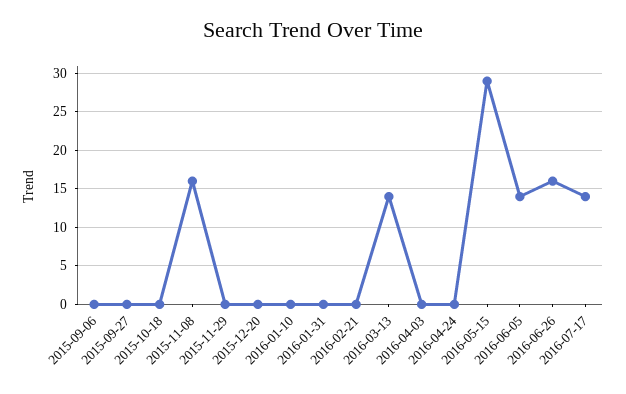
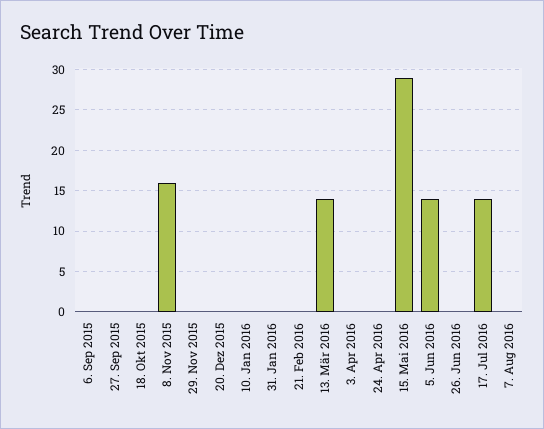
2016-06-26: 16 -> 0
7. Aug 2016: none -> 0

